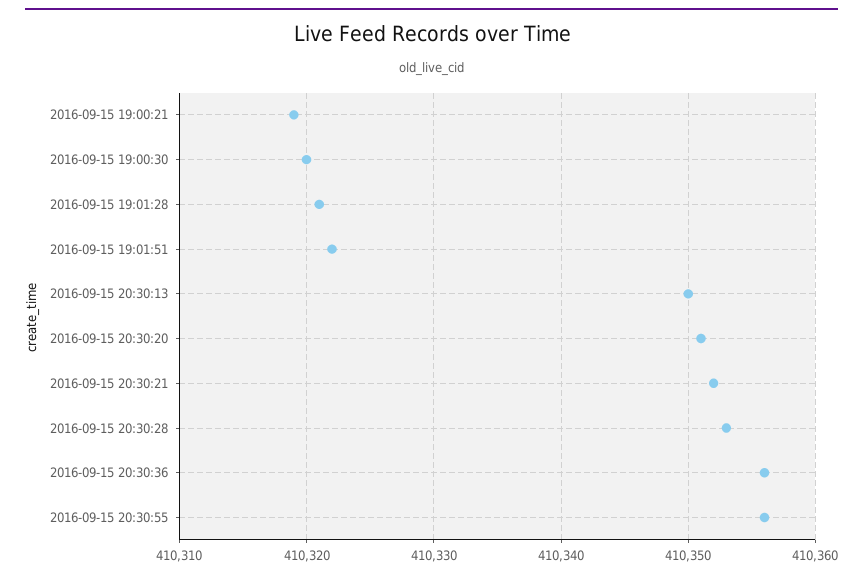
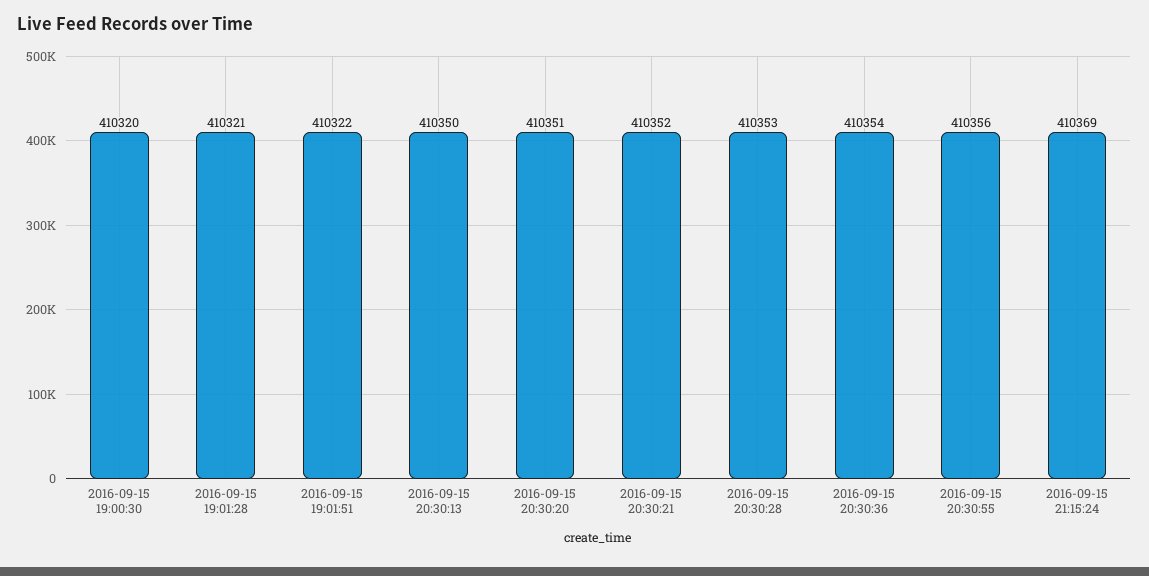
2016-09-15 19:00:21: 410319 -> none
2016-09-15 20:30:36: 410356 -> 410354
2016-09-15 21:15:24: none -> 410369

